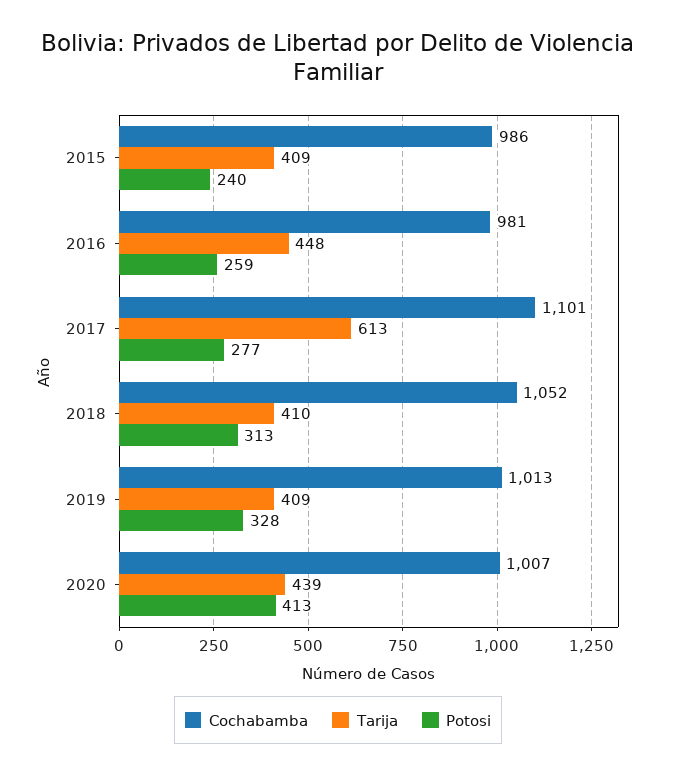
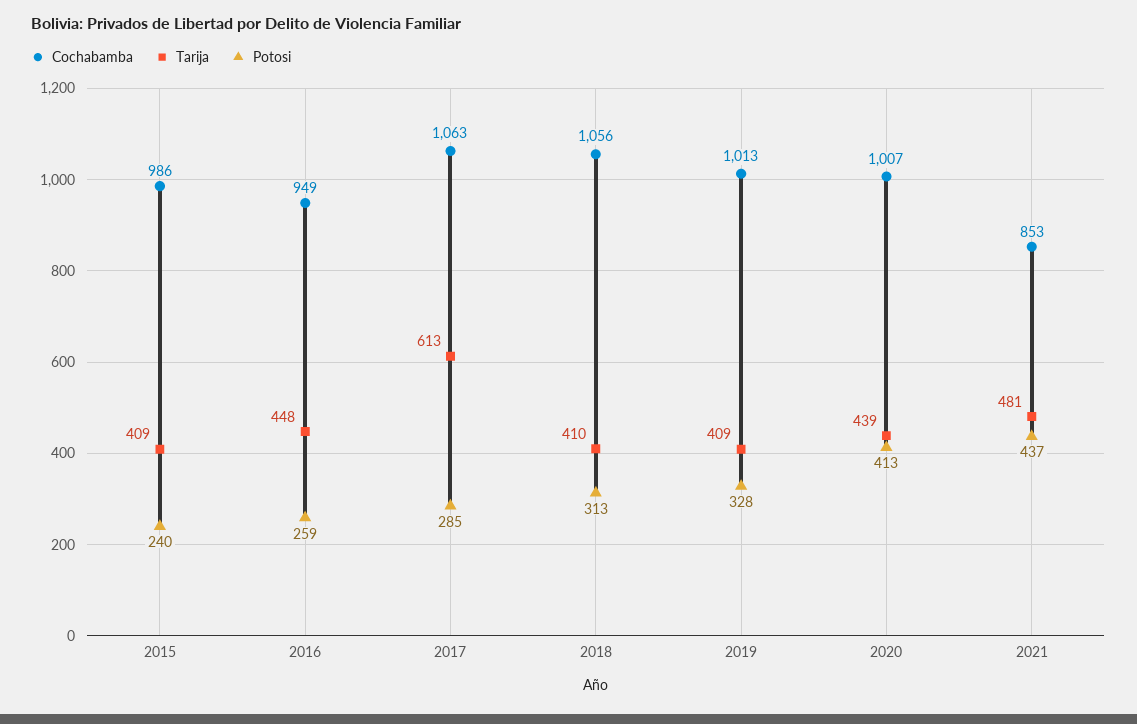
Cochabamba, 2016: 981 -> 949
Cochabamba, 2017: 1101 -> 1063
Potosi, 2017: 277 -> 285
Cochabamba, 2018: 1052 -> 1056
Cochabamba, 2021: none -> 853
Tarija, 2021: none -> 481
Potosi, 2021: none -> 437

